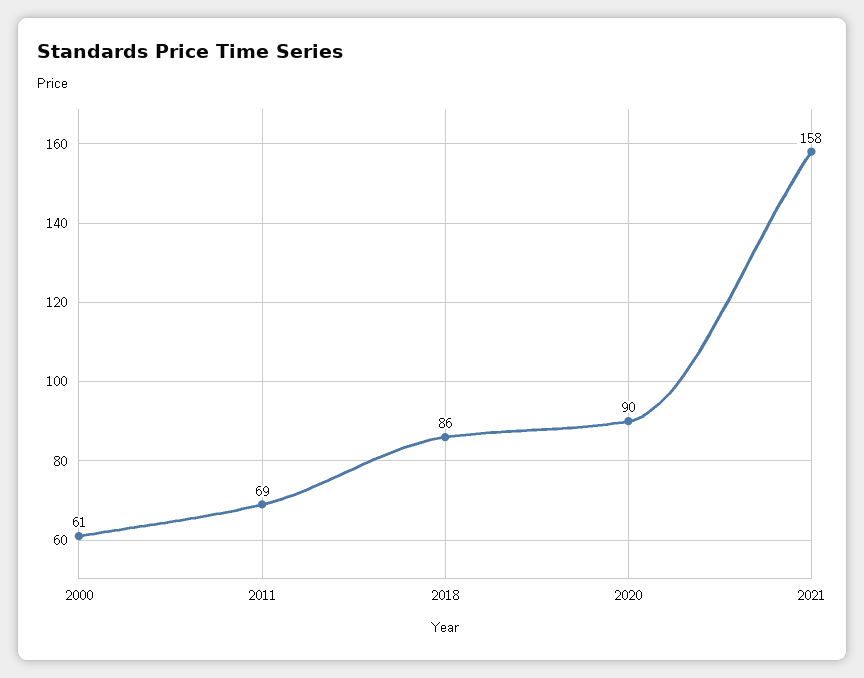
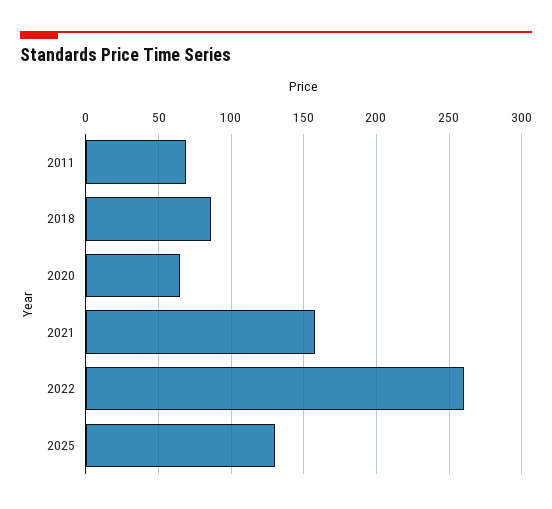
2000: 61 -> none
2020: 90 -> 65
2022: none -> 260
2025: none -> 130

